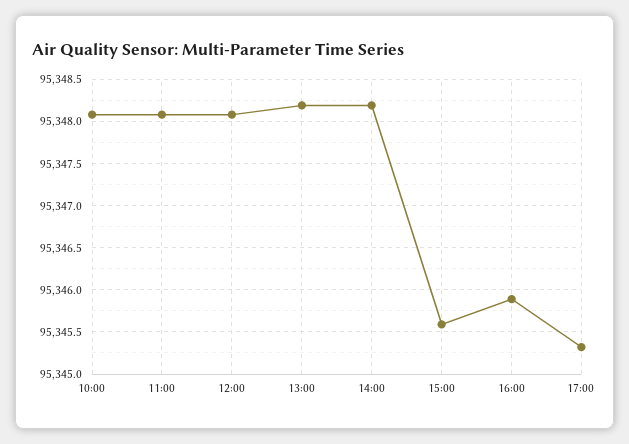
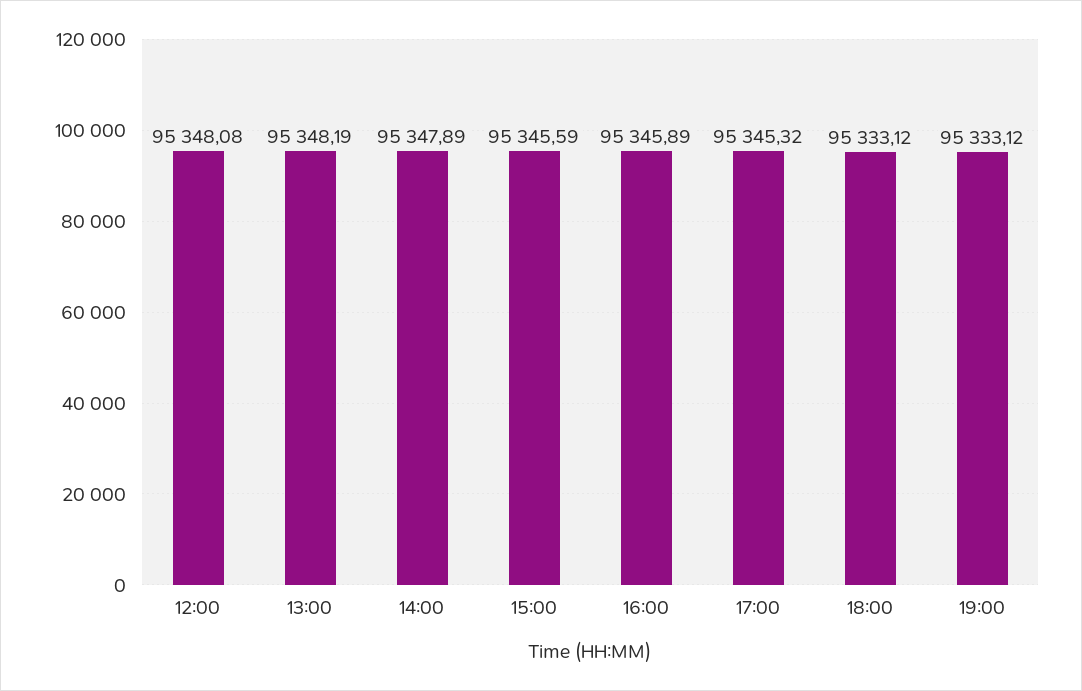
10:00: 95348.1 -> none
11:00: 95348.1 -> none
14:00: 95348.2 -> 95347.89
18:00: none -> 95333.12
19:00: none -> 95333.12

